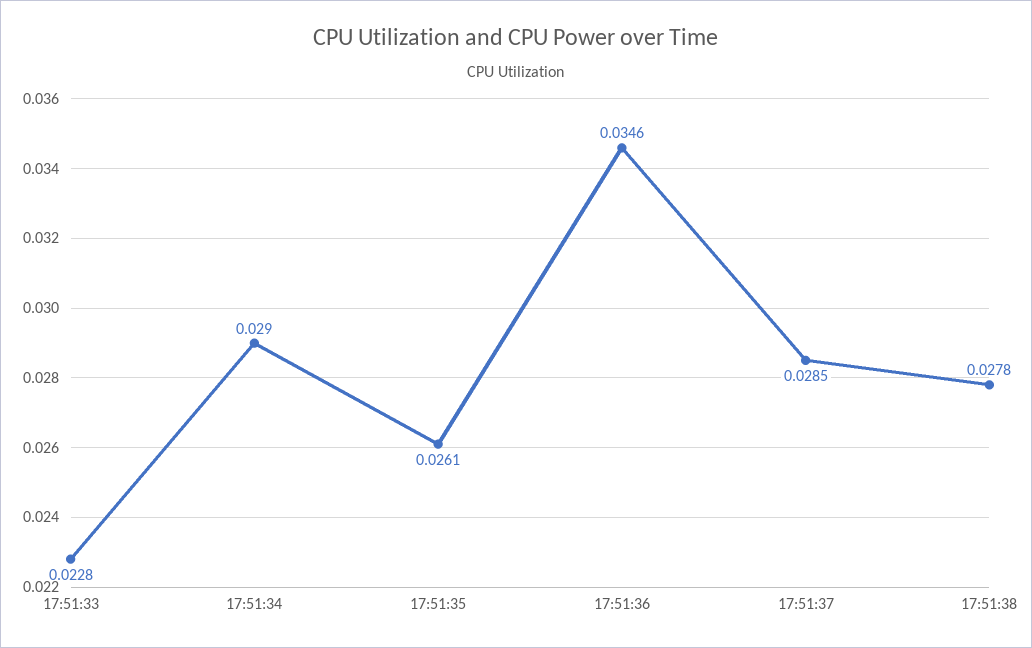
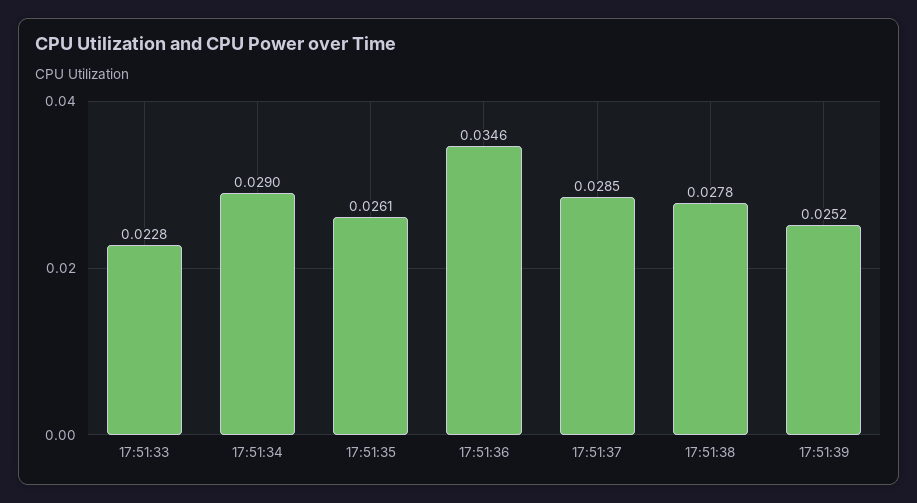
17:51:39: none -> 0.0252

